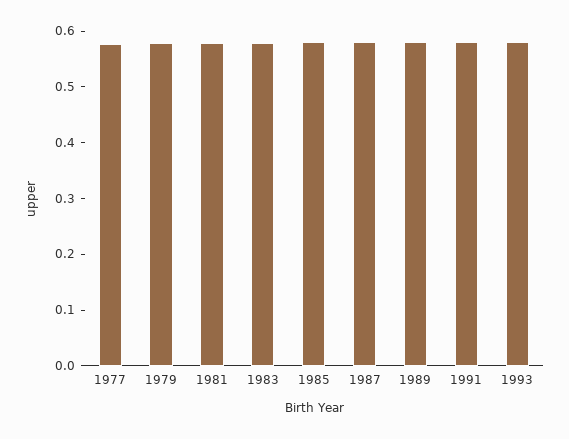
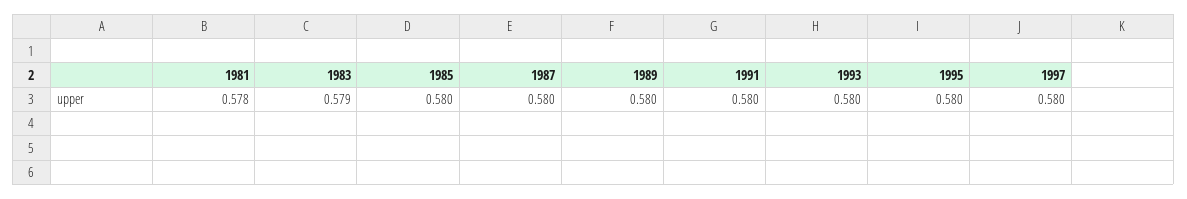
1977: 0.58 -> none
1979: 0.58 -> none
1995: none -> 0.58
1997: none -> 0.58

